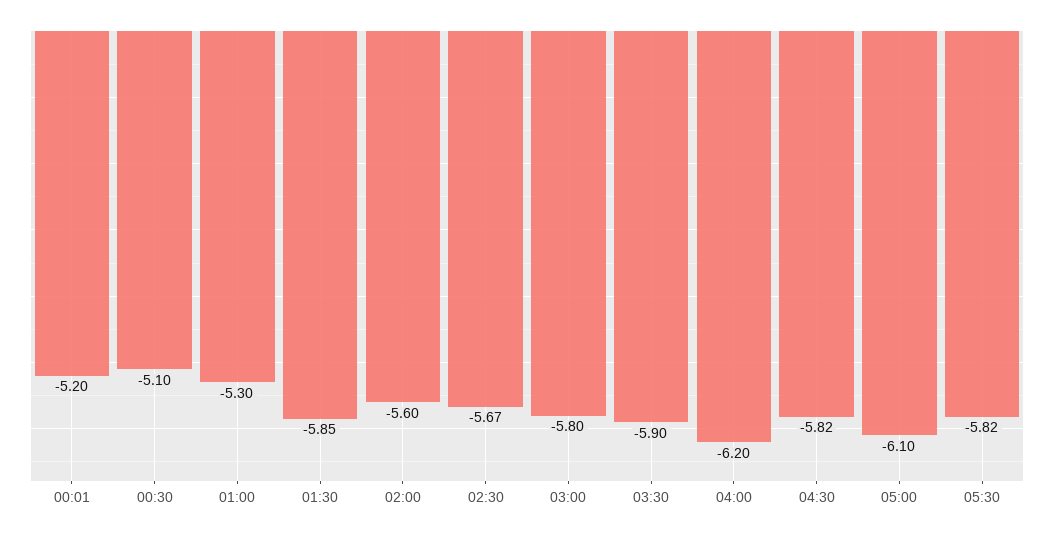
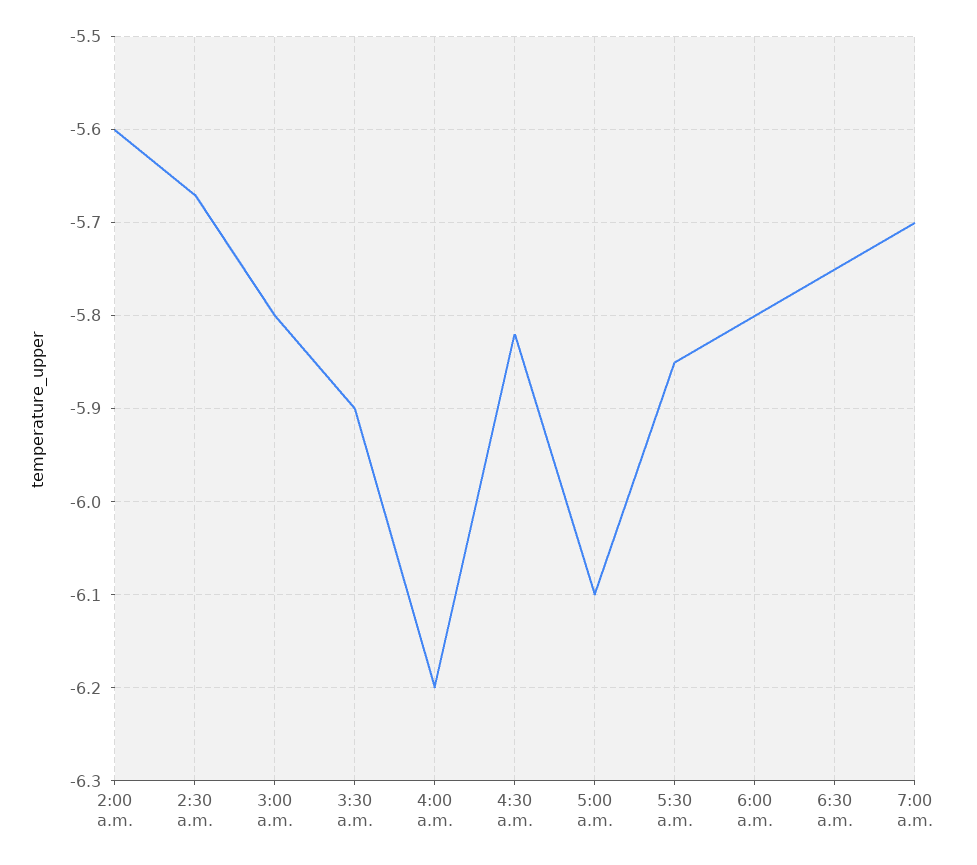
00:01: -5.2 -> none
00:30: -5.1 -> none
01:00: -5.3 -> none
01:30: -5.85 -> none
05:30: -5.82 -> -5.85
6:00 a.m.: none -> -5.8
6:30 a.m.: none -> -5.75
7:00 a.m.: none -> -5.7

